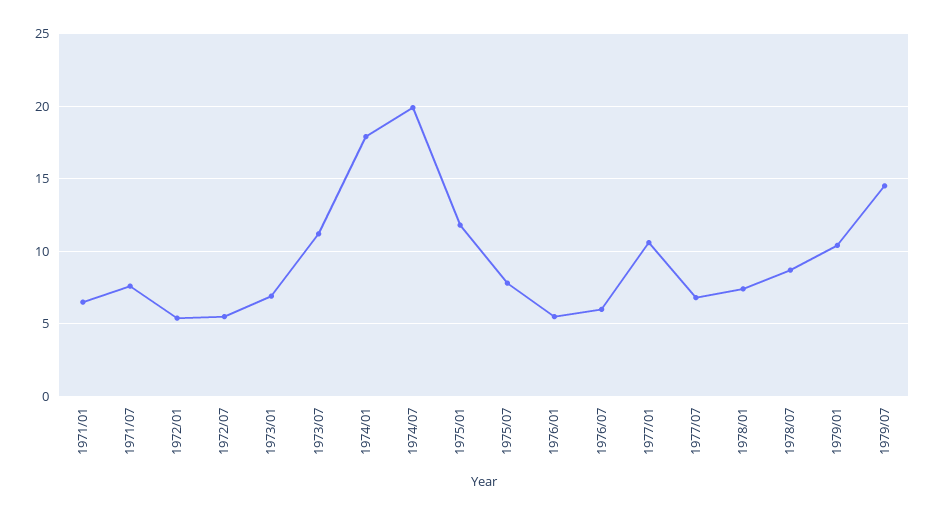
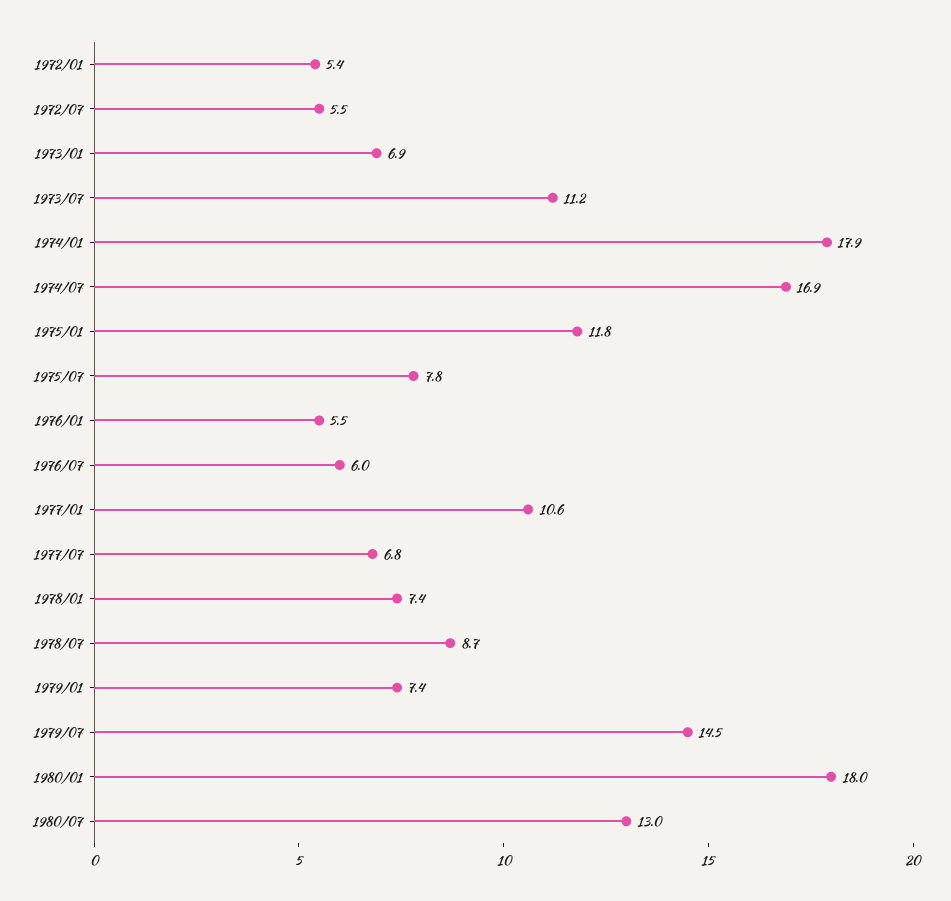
1971/01: 6.5 -> none
1971/07: 7.5 -> none
1974/07: 20 -> 16.9
1979/01: 10.5 -> 7.4
1980/01: none -> 18
1980/07: none -> 13

